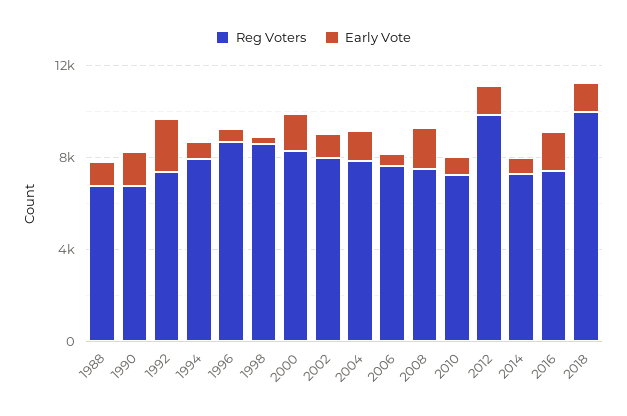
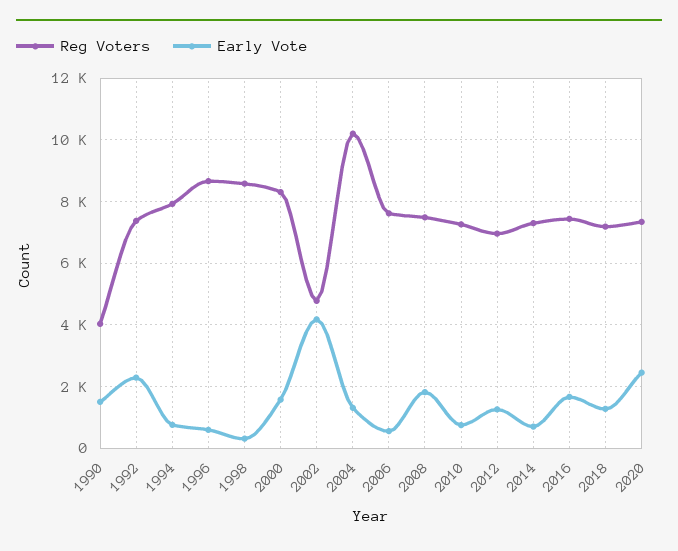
Reg Voters, 1988: 7000 -> none
Early Vote, 1988: 1000 -> none
Reg Voters, 1990: 7000 -> 4000
Reg Voters, 2002: 8000 -> 4800
Early Vote, 2002: 1000 -> 4200
Reg Voters, 2004: 8000 -> 10200
Reg Voters, 2012: 10000 -> 7000
Reg Voters, 2018: 10000 -> 7200
Reg Voters, 2020: none -> 7400
Early Vote, 2020: none -> 2400

